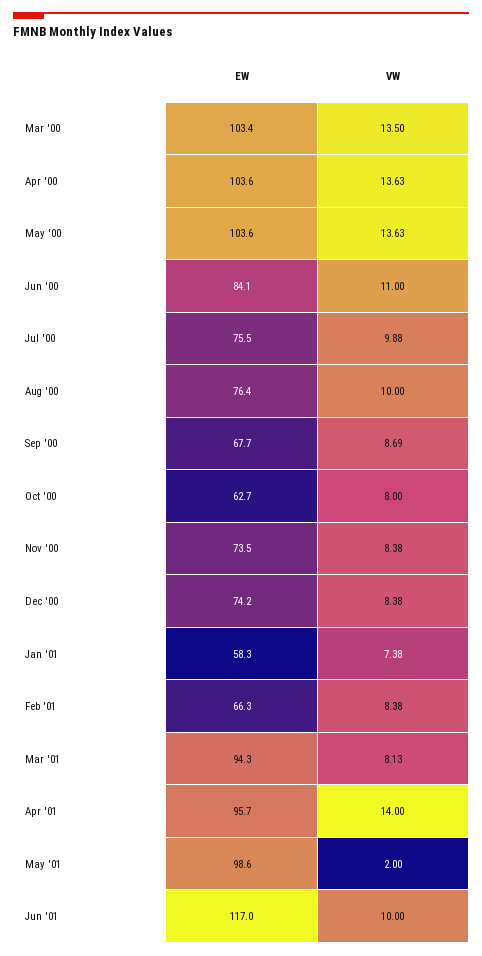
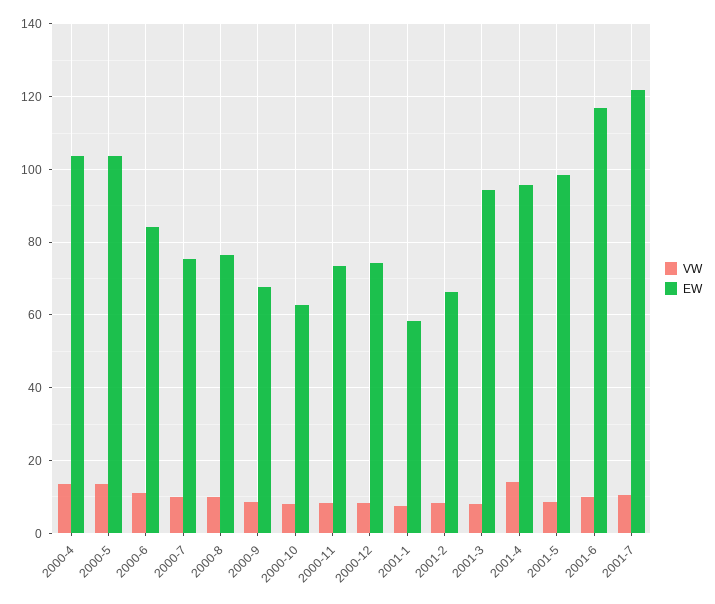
EW, Mar '00: 103.4 -> none
VW, Mar '00: 13.5 -> none
VW, May '01: 2 -> 8
VW, 2001-7: none -> 10
EW, 2001-7: none -> 122

